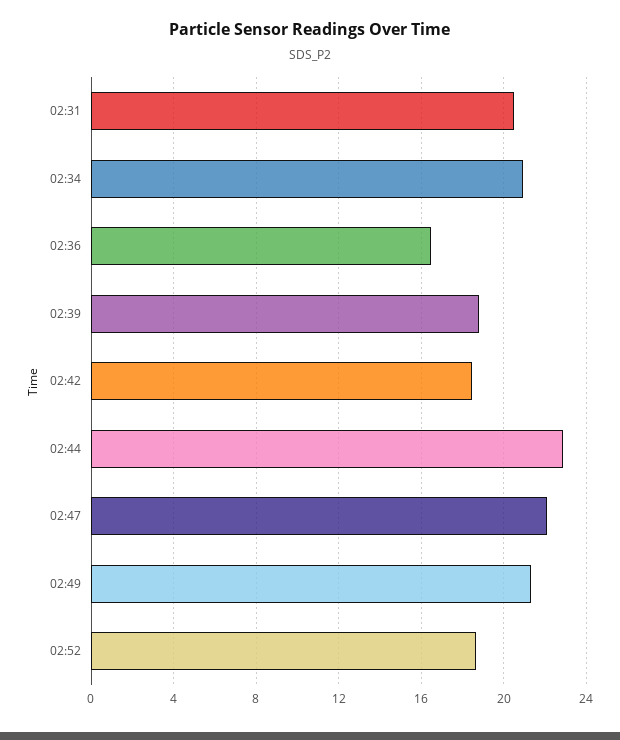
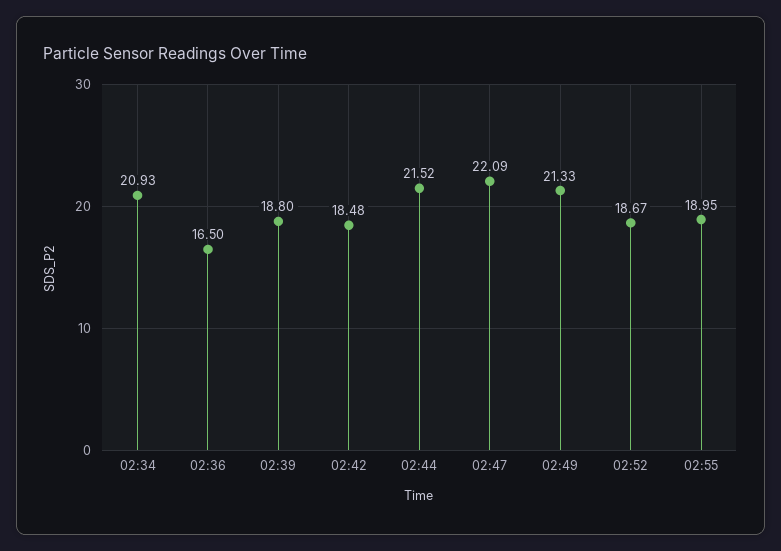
02:31: 20.5 -> none
02:44: 23 -> 21.52
02:55: none -> 18.95

